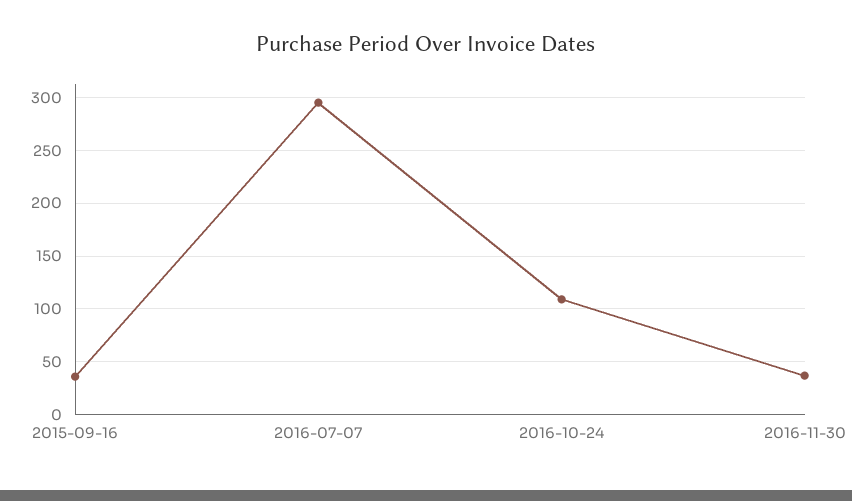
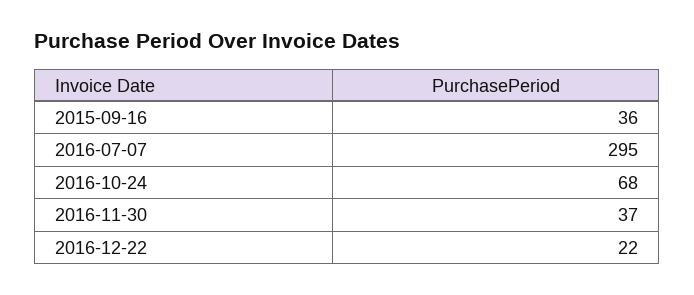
2016-10-24: 110 -> 68
2016-12-22: none -> 22

